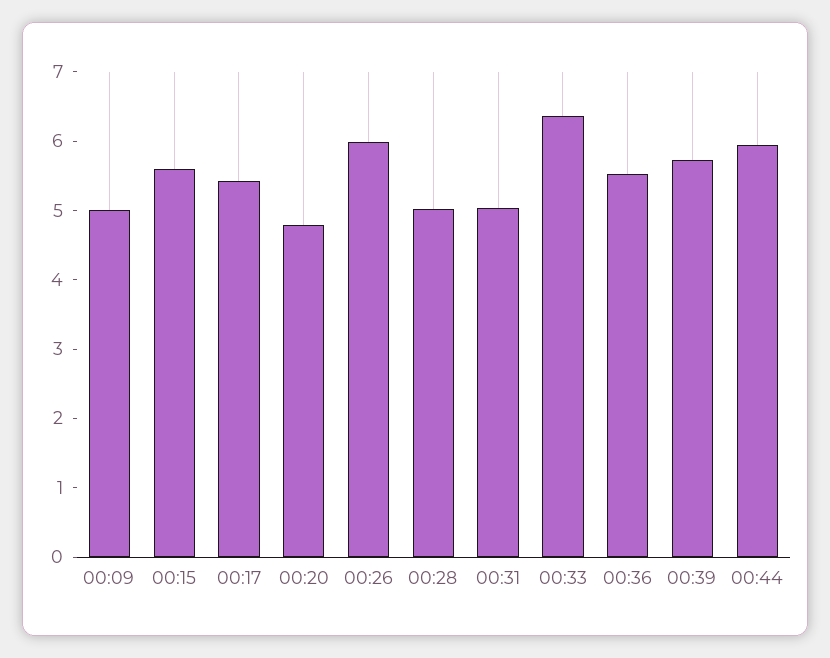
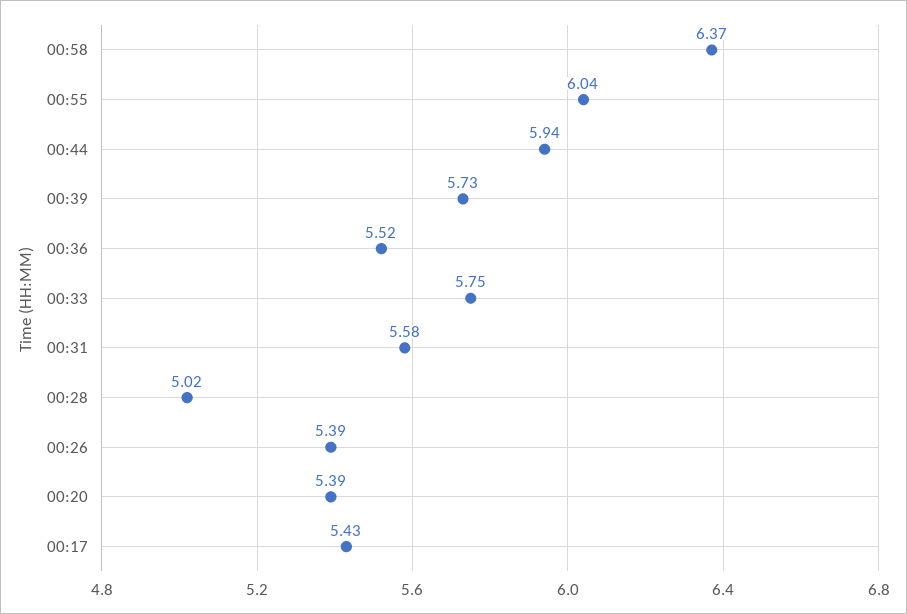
00:09: 5 -> none
00:15: 5.6 -> none
00:20: 4.8 -> 5.39
00:26: 6 -> 5.39
00:31: 5 -> 5.58
00:33: 6.4 -> 5.75
00:58: none -> 6.37
00:55: none -> 6.04

